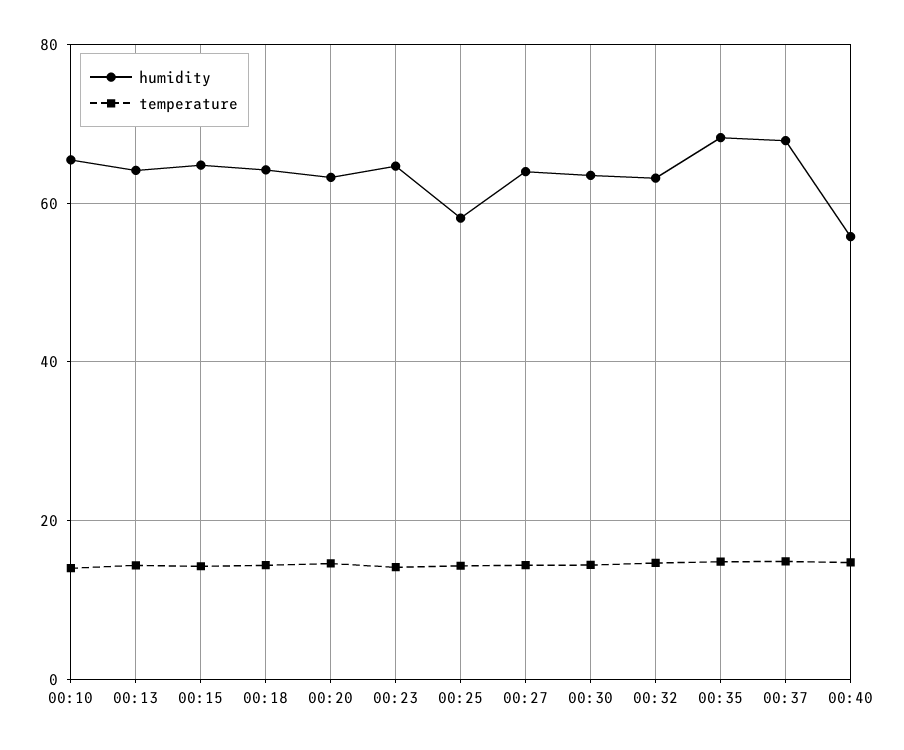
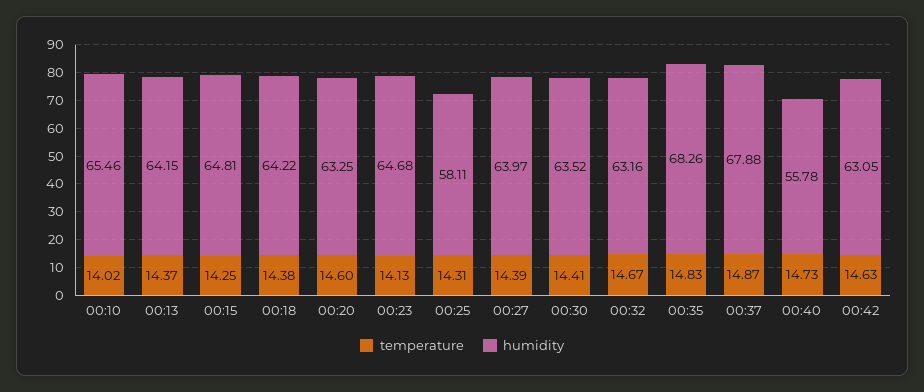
temperature, 00:42: none -> 14.63
humidity, 00:42: none -> 63.05

